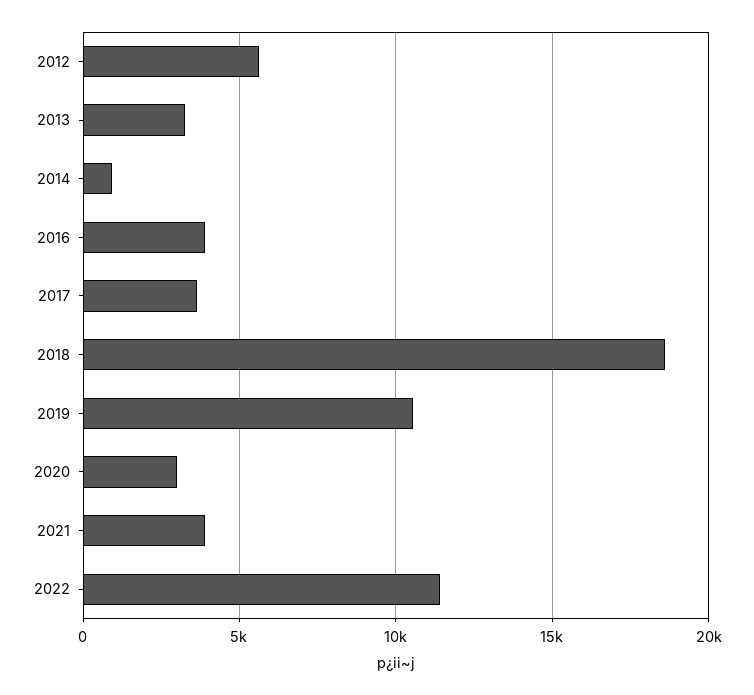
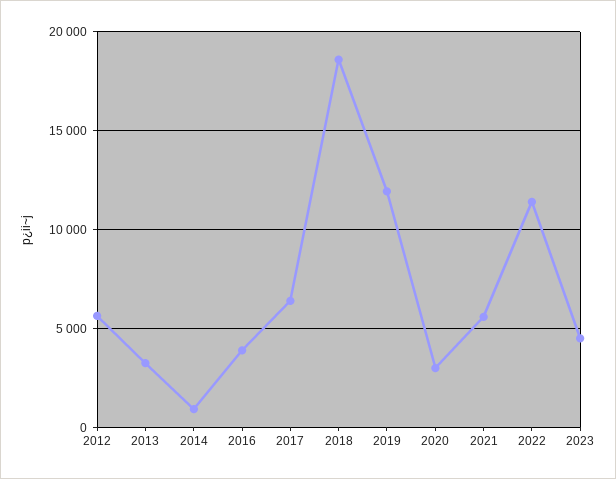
2017: 3500 -> 6500
2019: 10500 -> 12000
2021: 4000 -> 5500
2023: none -> 4500

